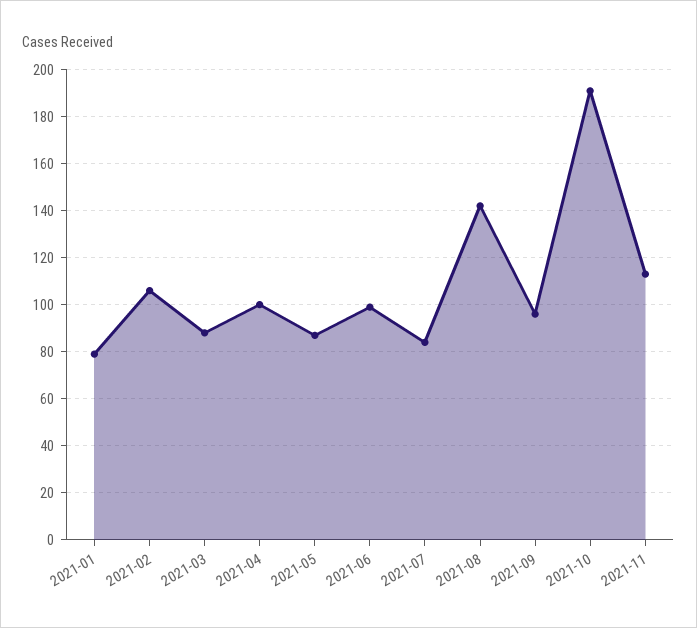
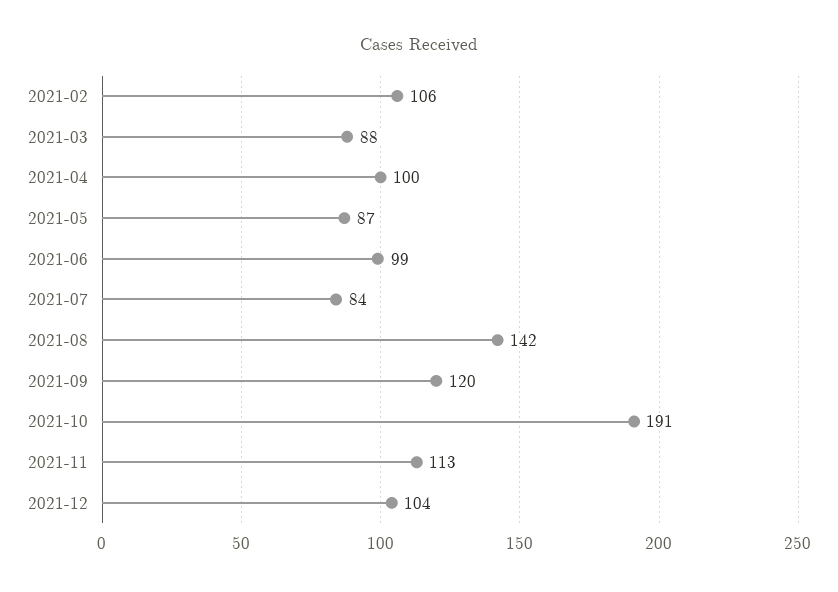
2021-01: 80 -> none
2021-09: 95 -> 120
2021-12: none -> 104

